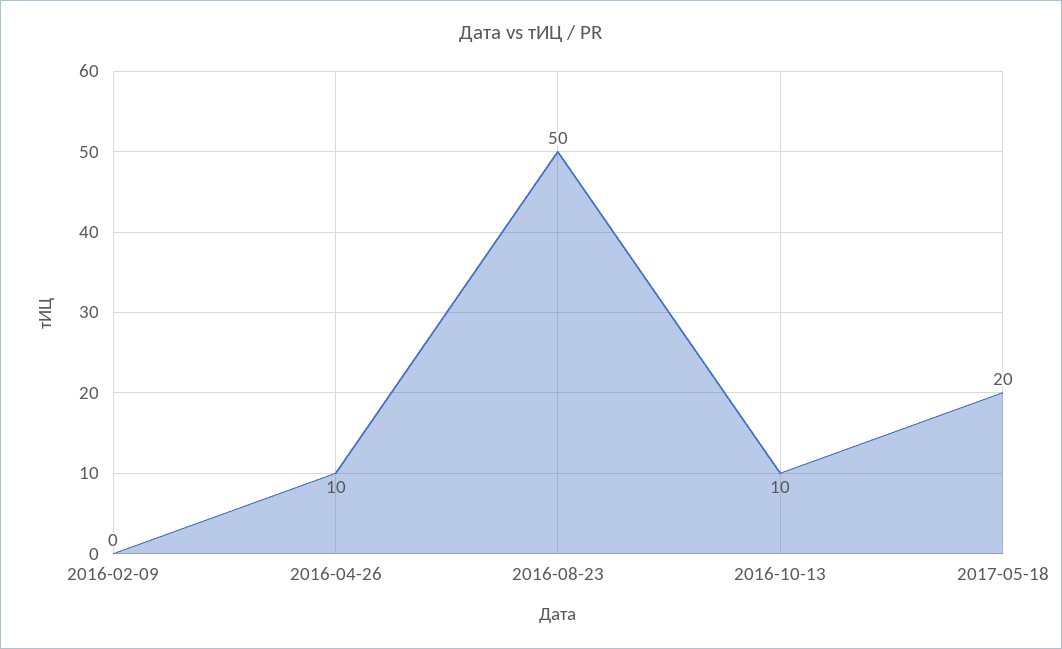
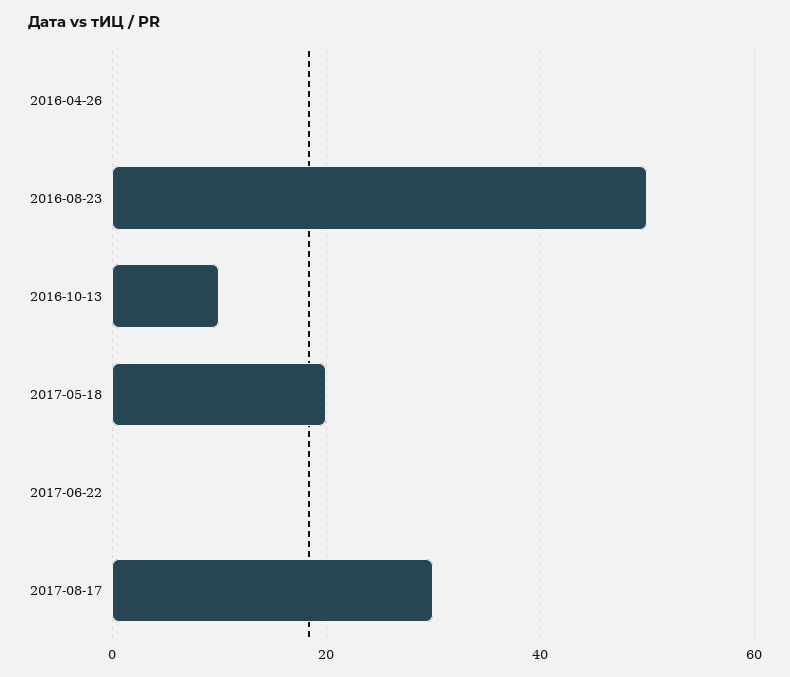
2016-02-09: 0 -> none
2016-04-26: 10 -> 0
2017-06-22: none -> 0
2017-08-17: none -> 30

